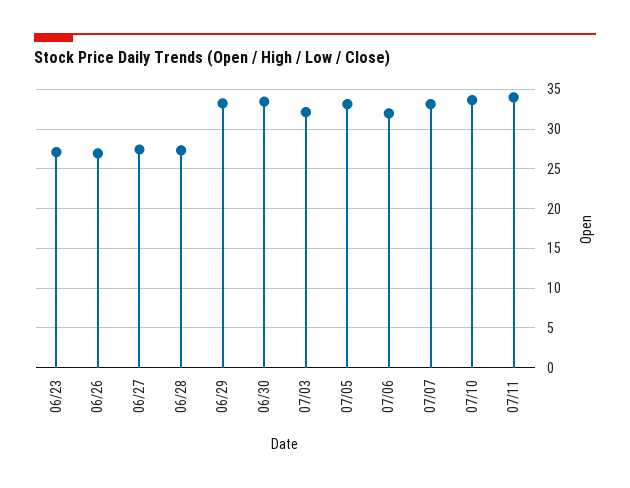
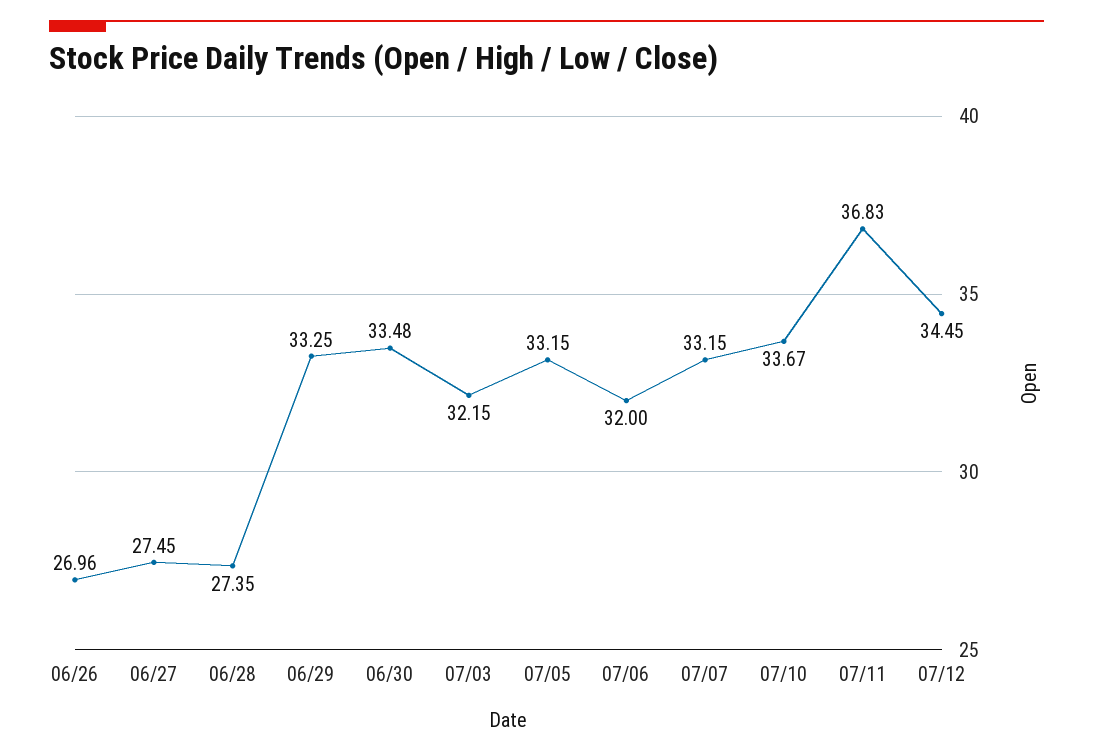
06/23: 27 -> none
07/11: 34 -> 36.83
07/12: none -> 34.45

